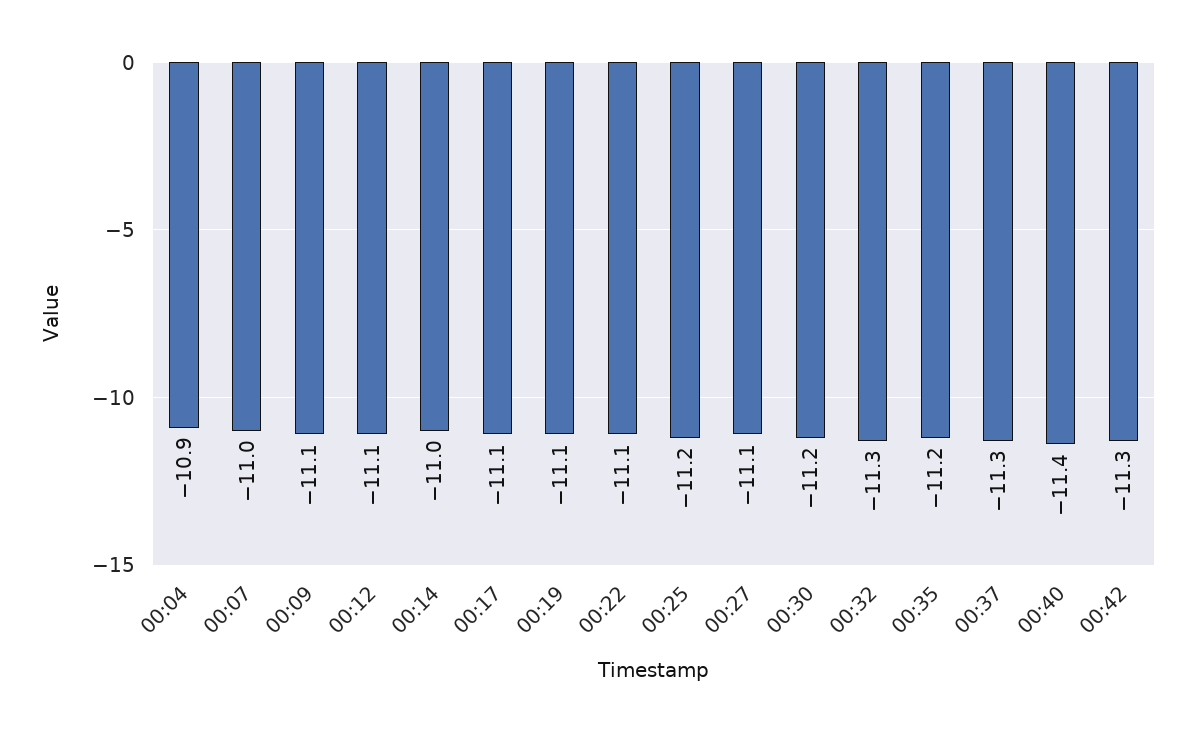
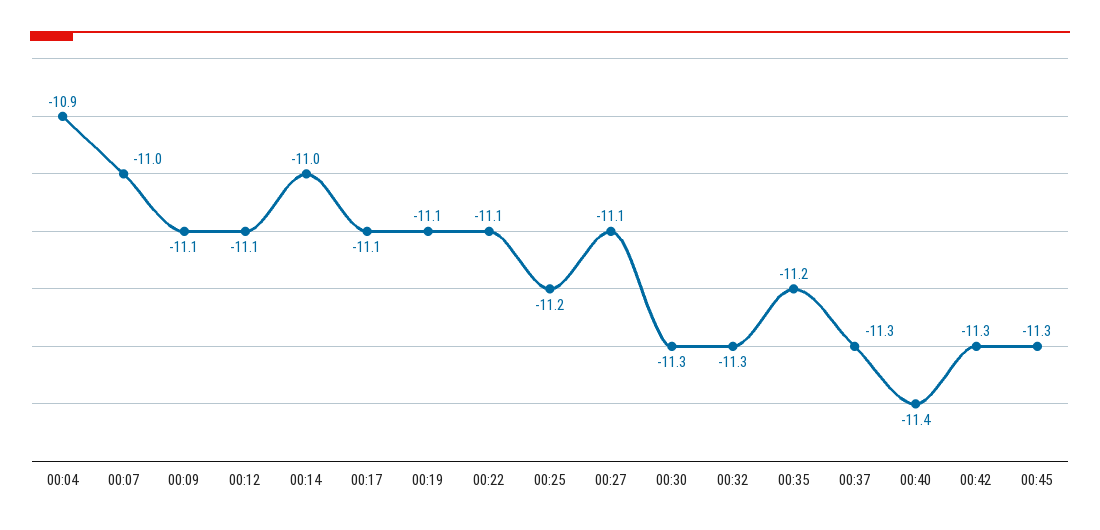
00:30: -11.2 -> -11.3
00:45: none -> -11.3

